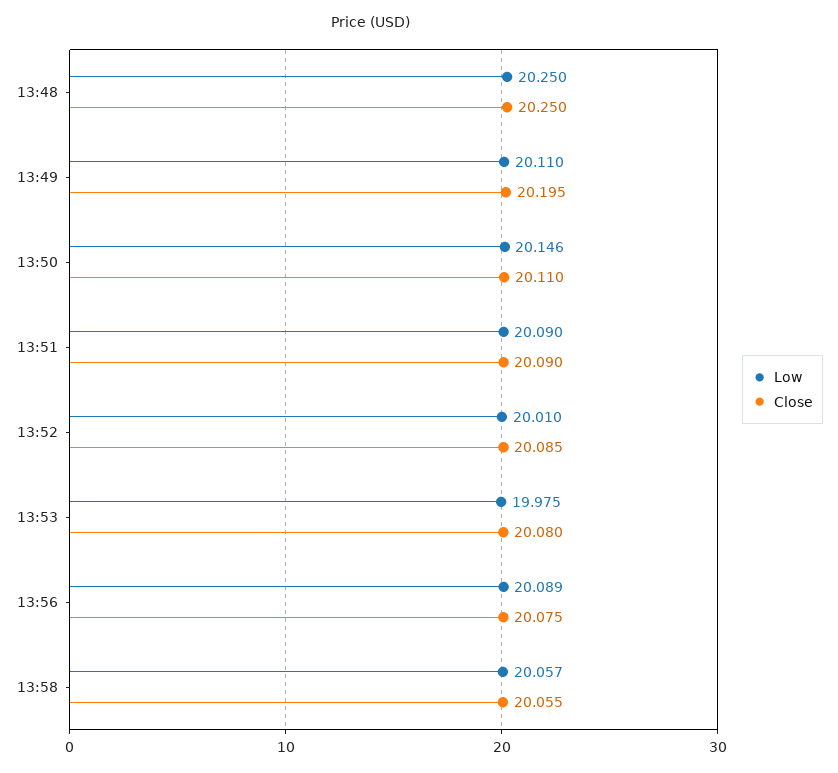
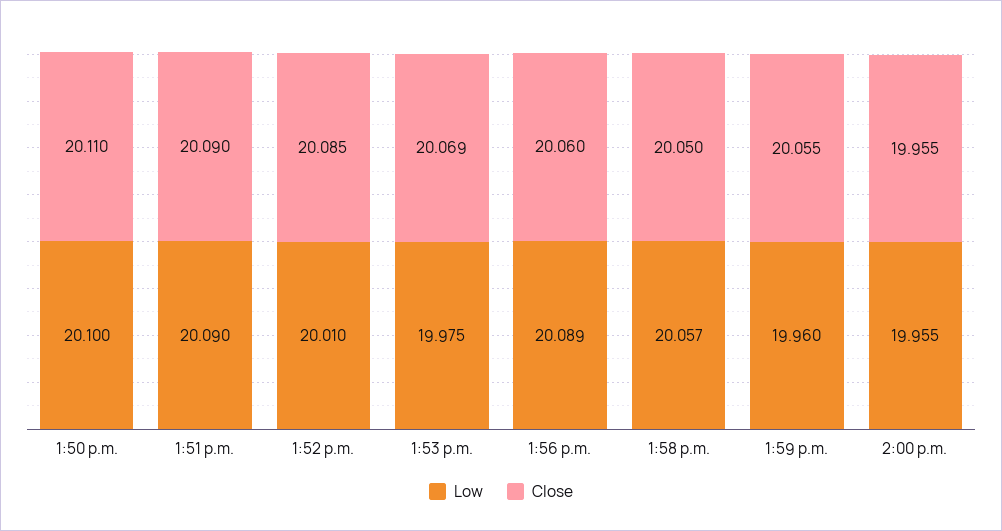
Low, 13:48: 20.25 -> none
Close, 13:48: 20.25 -> none
Low, 13:49: 20.11 -> none
Close, 13:49: 20.195 -> none
Low, 13:50: 20.146 -> 20.1
Close, 13:53: 20.08 -> 20.069
Close, 13:56: 20.075 -> 20.06
Close, 13:58: 20.055 -> 20.05
Low, 1:59 p.m.: none -> 19.96
Close, 1:59 p.m.: none -> 20.055
Low, 2:00 p.m.: none -> 19.955
Close, 2:00 p.m.: none -> 19.955

